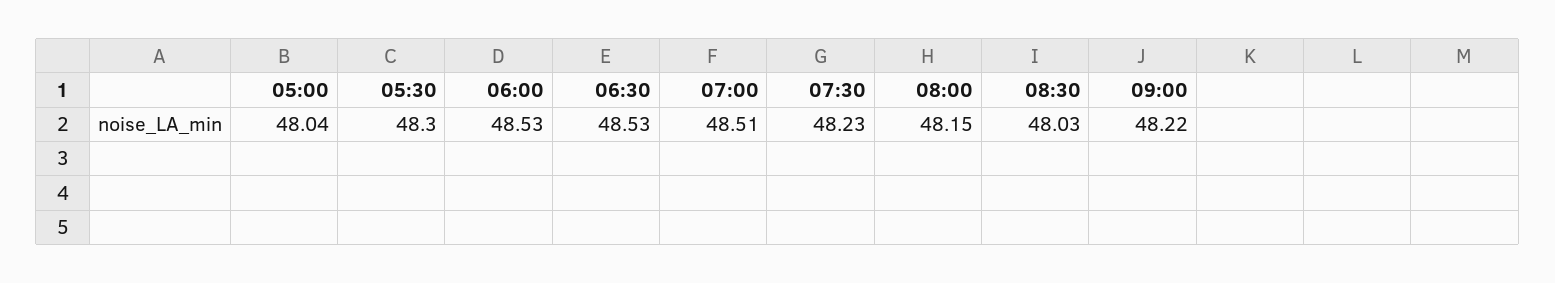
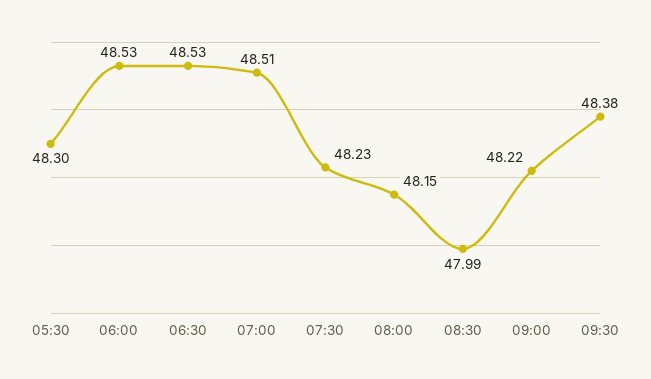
05:00: 48.04 -> none
08:30: 48.03 -> 47.99
09:30: none -> 48.38

